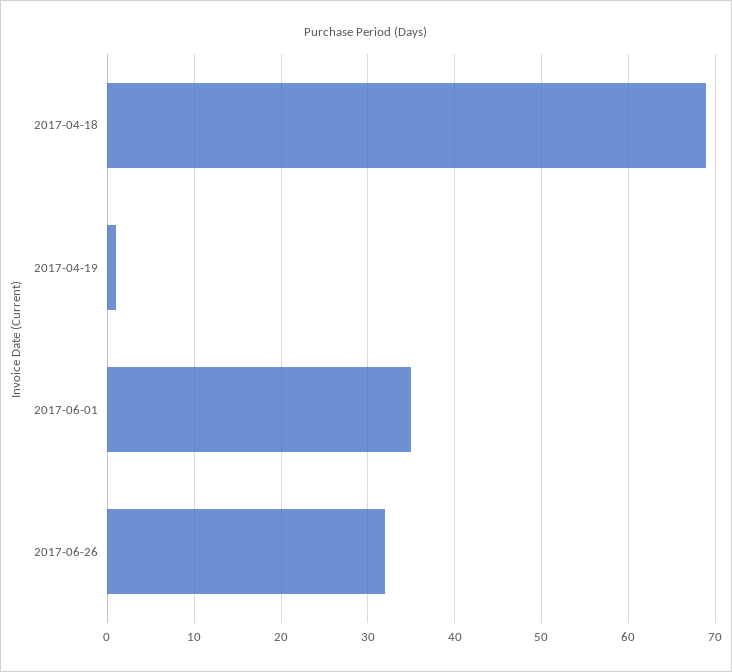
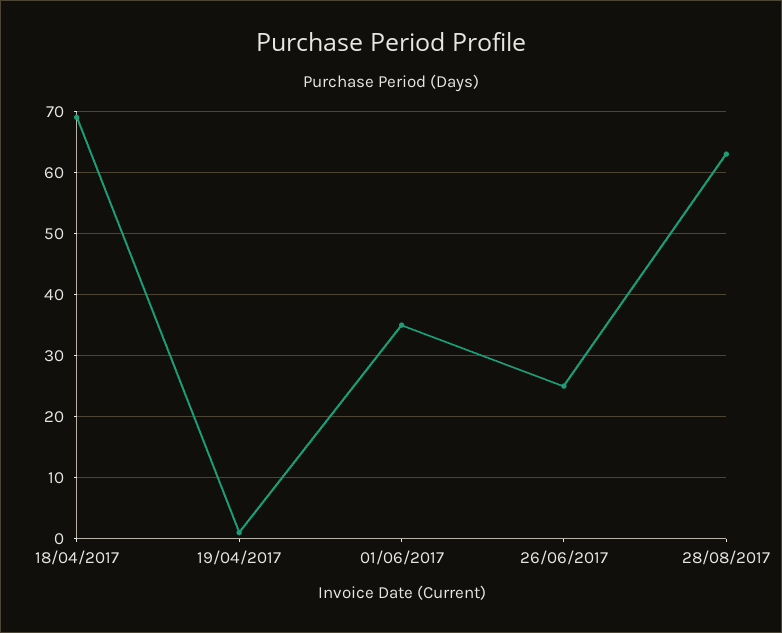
2017-06-26: 32 -> 25
28/08/2017: none -> 63

